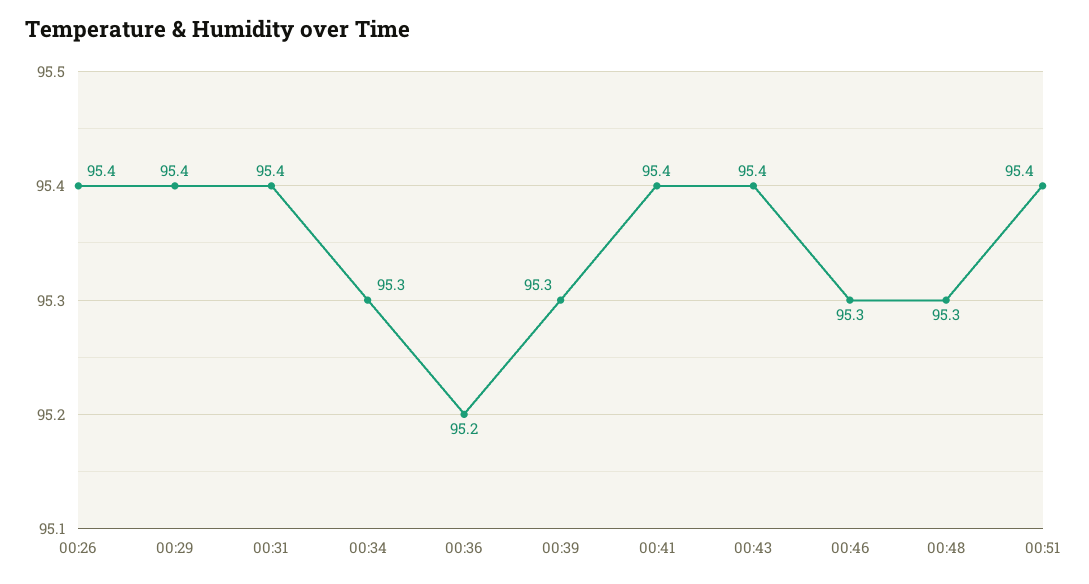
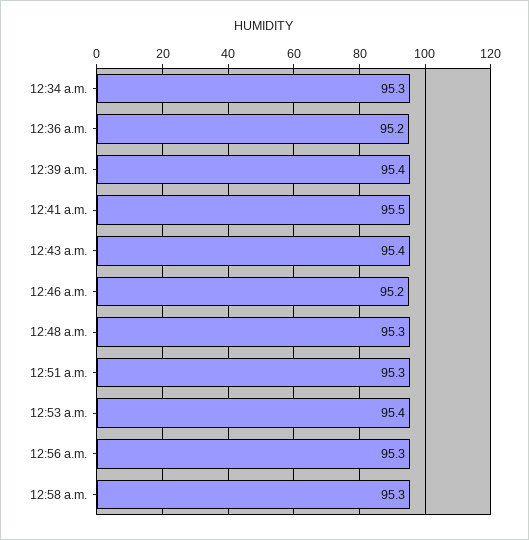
00:26: 95.4 -> none
00:29: 95.4 -> none
00:31: 95.4 -> none
00:39: 95.3 -> 95.4
00:41: 95.4 -> 95.5
00:46: 95.3 -> 95.2
00:51: 95.4 -> 95.3
12:53 a.m.: none -> 95.4
12:56 a.m.: none -> 95.3
12:58 a.m.: none -> 95.3

